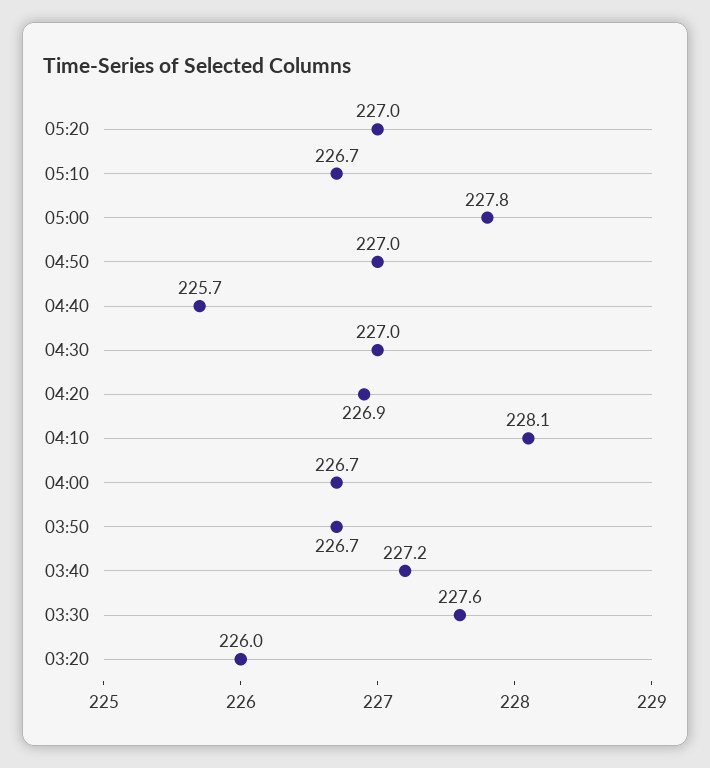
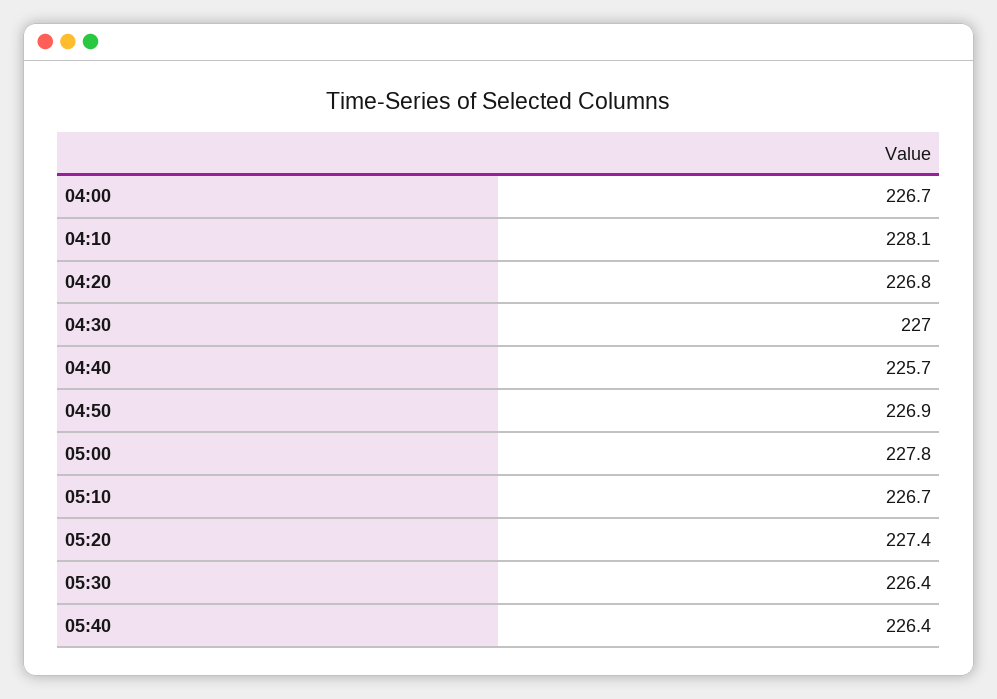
05:20: 227 -> 227.4
04:50: 227 -> 226.9
04:20: 226.9 -> 226.8
03:50: 226.7 -> none
03:40: 227.2 -> none
03:30: 227.6 -> none
03:20: 226 -> none
05:30: none -> 226.4
05:40: none -> 226.4

